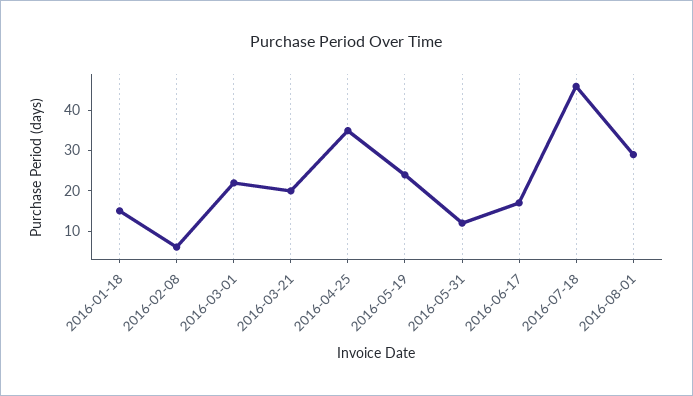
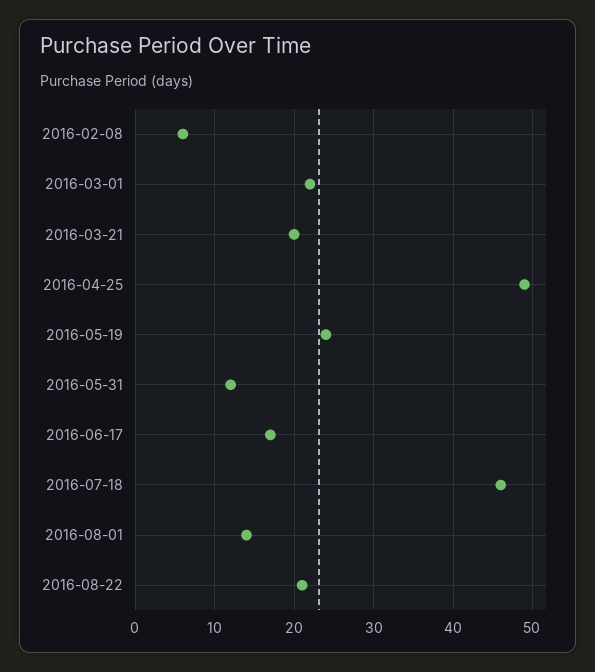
2016-01-18: 15 -> none
2016-04-25: 35 -> 49
2016-08-01: 30 -> 14
2016-08-22: none -> 21

